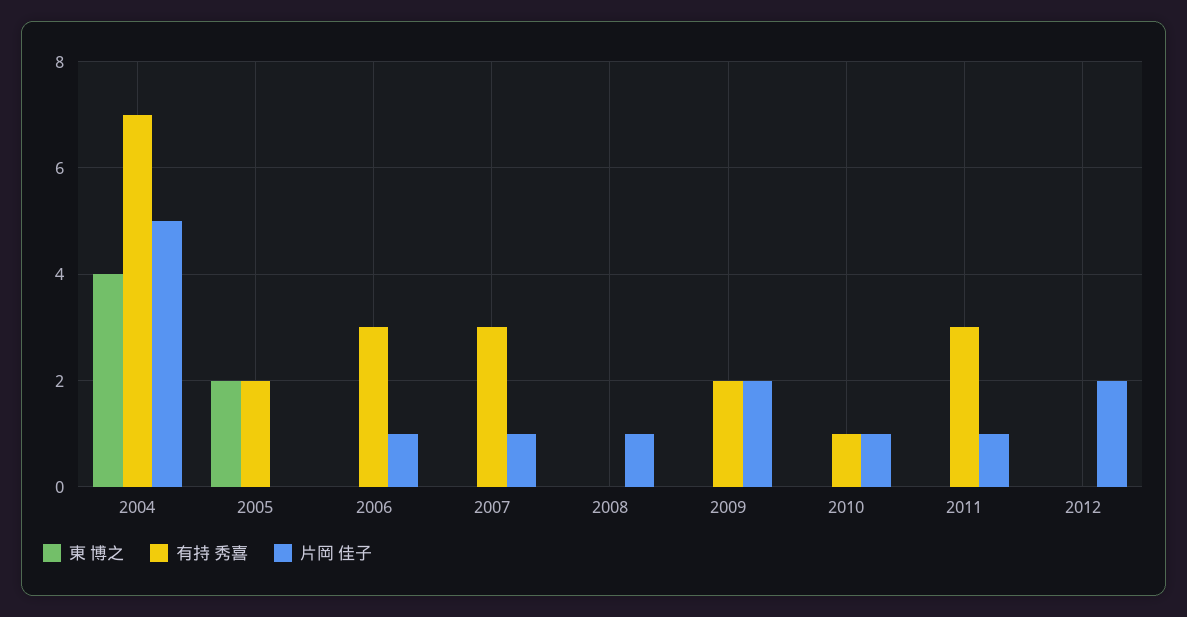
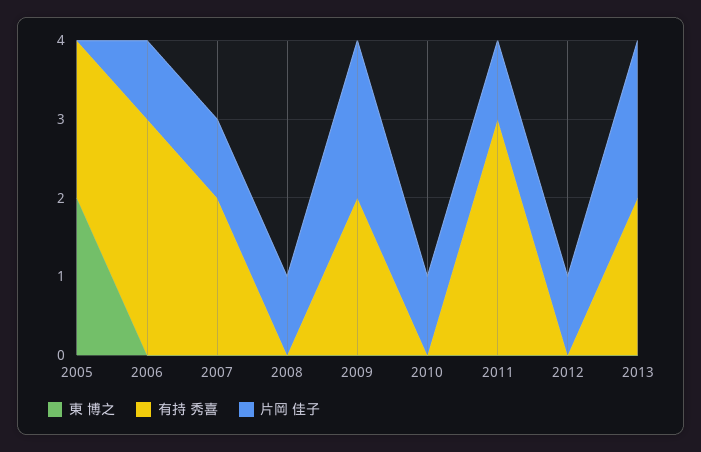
東 博之, 2004: 4 -> none
有持 秀喜, 2004: 7 -> none
片岡 佳子, 2004: 5 -> none
有持 秀喜, 2007: 3 -> 2
有持 秀喜, 2010: 1 -> 0
片岡 佳子, 2012: 2 -> 1
東 博之, 2013: none -> 0
有持 秀喜, 2013: none -> 2
片岡 佳子, 2013: none -> 2

